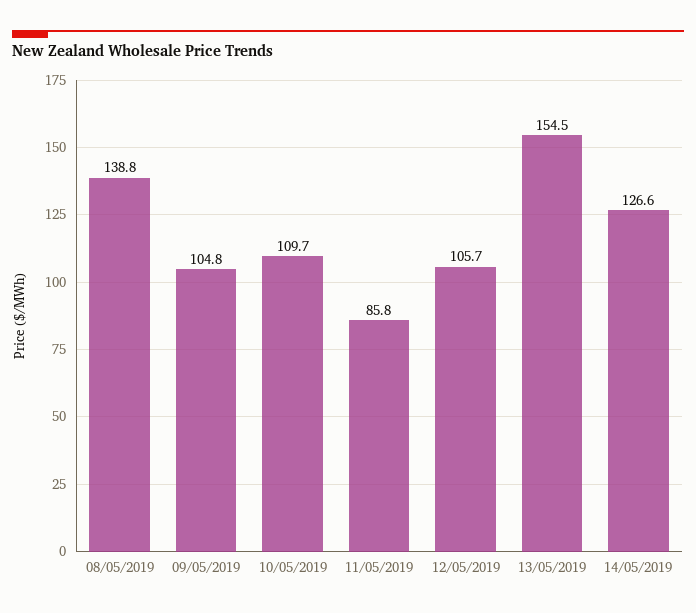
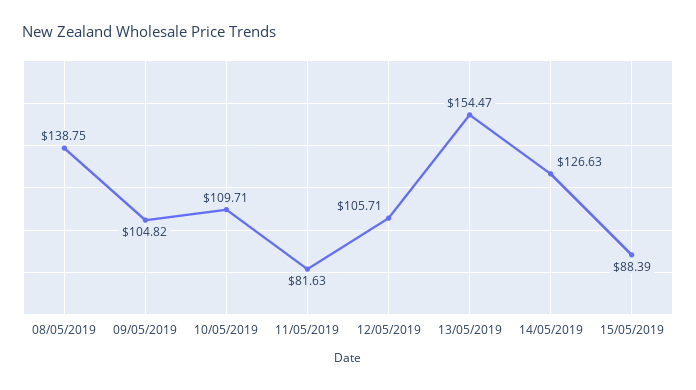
11/05/2019: 85.8 -> 81.63
15/05/2019: none -> 88.39

